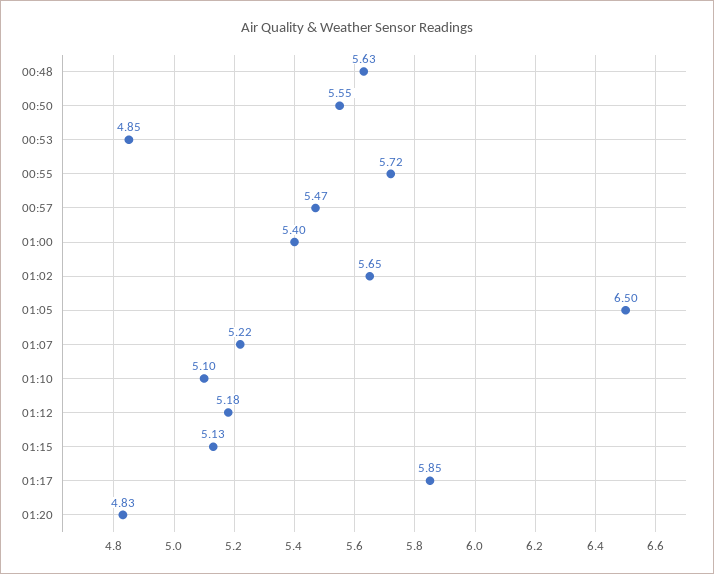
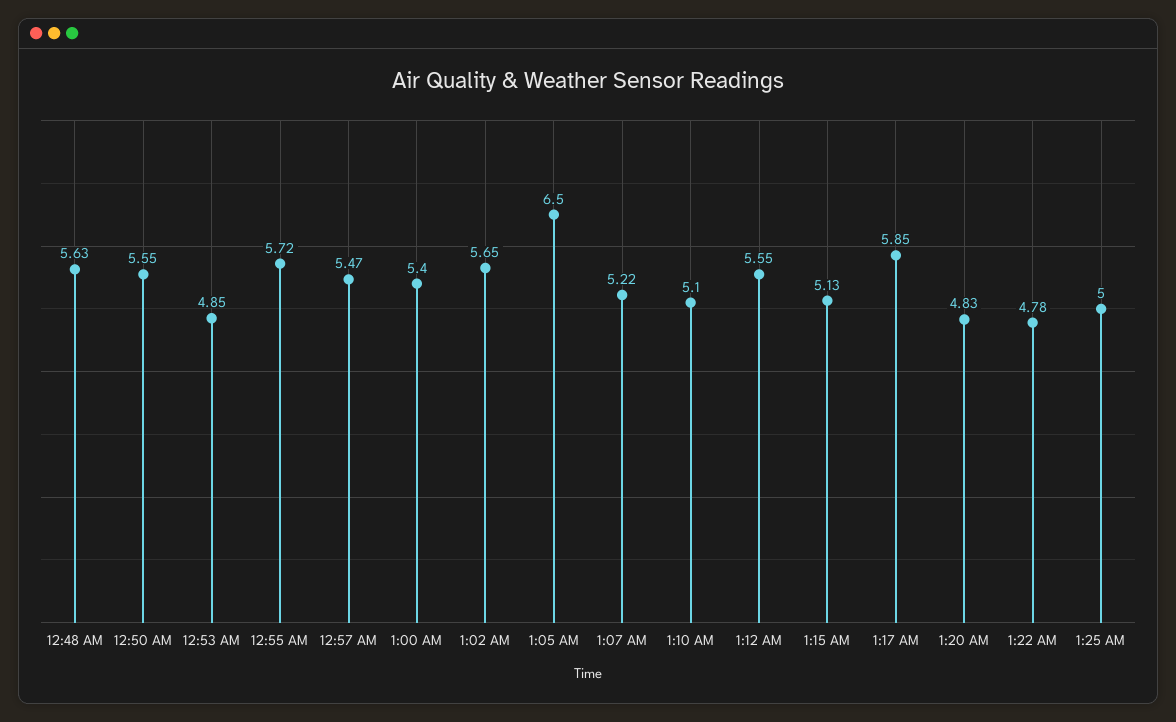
01:12: 5.18 -> 5.55
1:22 AM: none -> 4.78
1:25 AM: none -> 5

